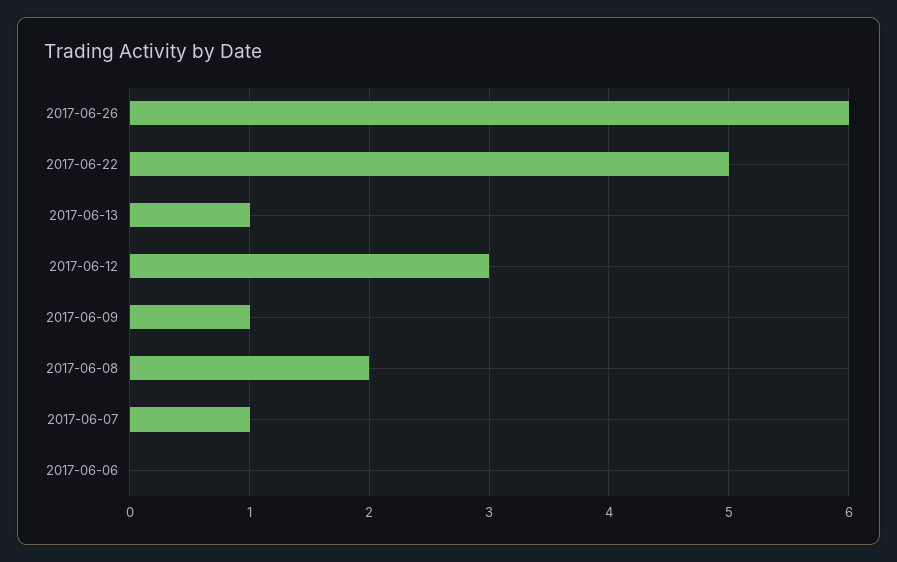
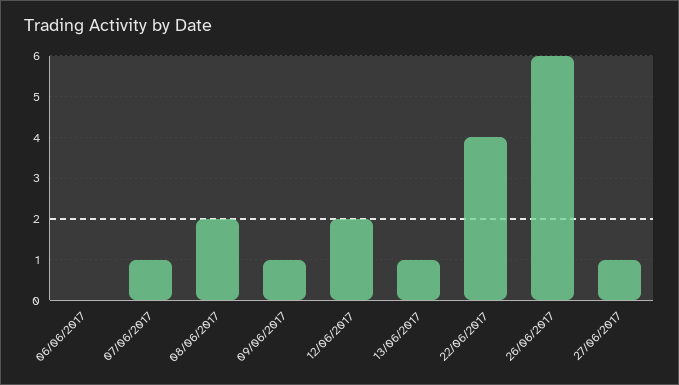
2017-06-22: 5 -> 4
2017-06-12: 3 -> 2
27/06/2017: none -> 1

